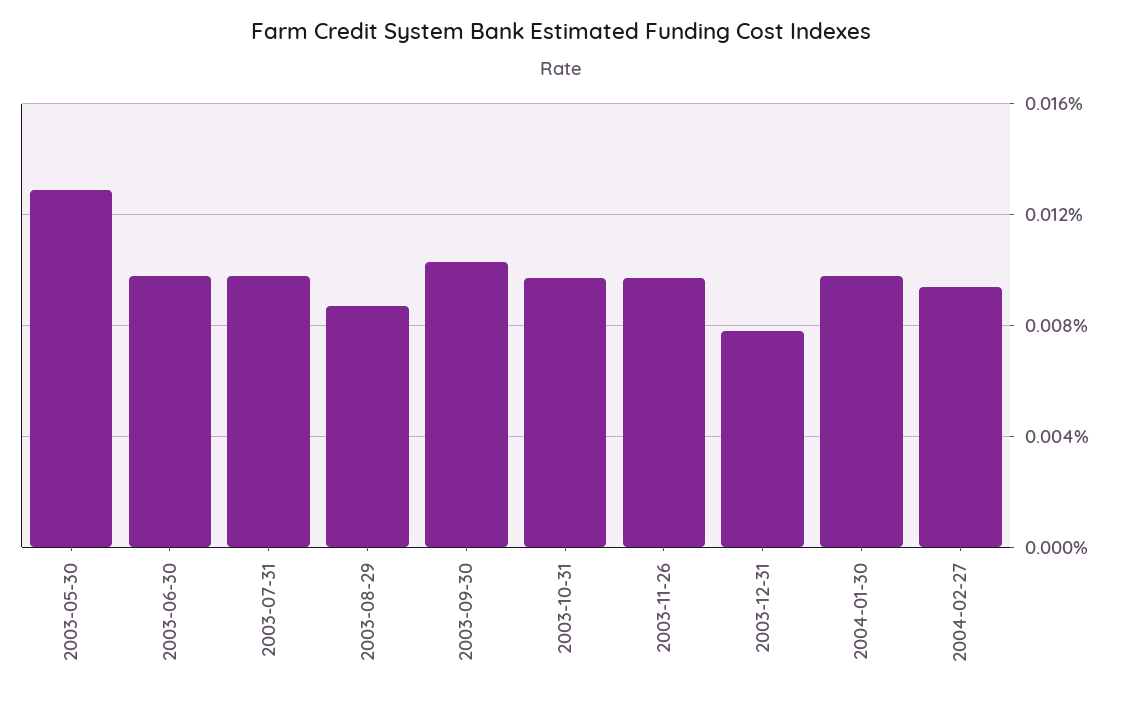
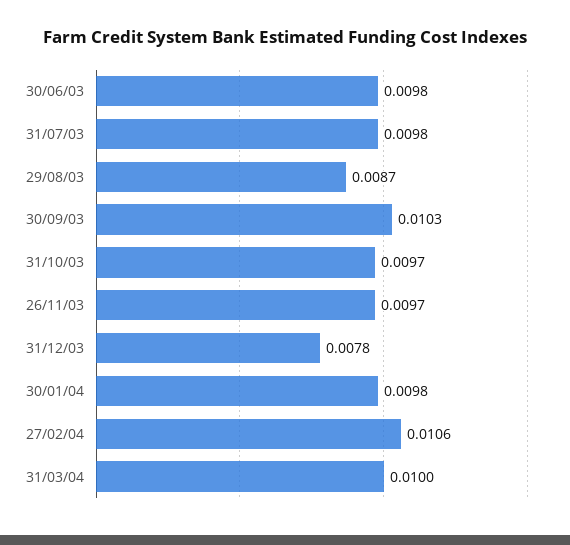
2003-05-30: 0.013 -> none
2004-02-27: 0.0095 -> 0.0106
31/03/04: none -> 0.01

